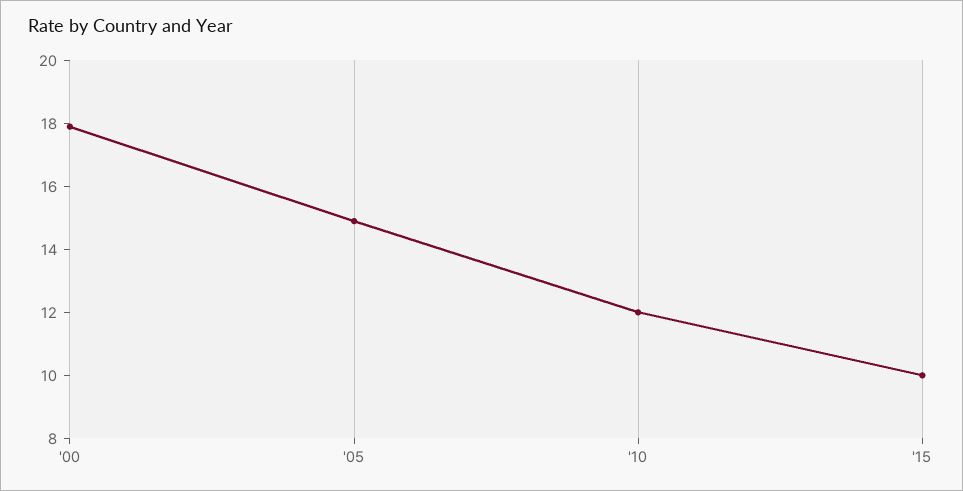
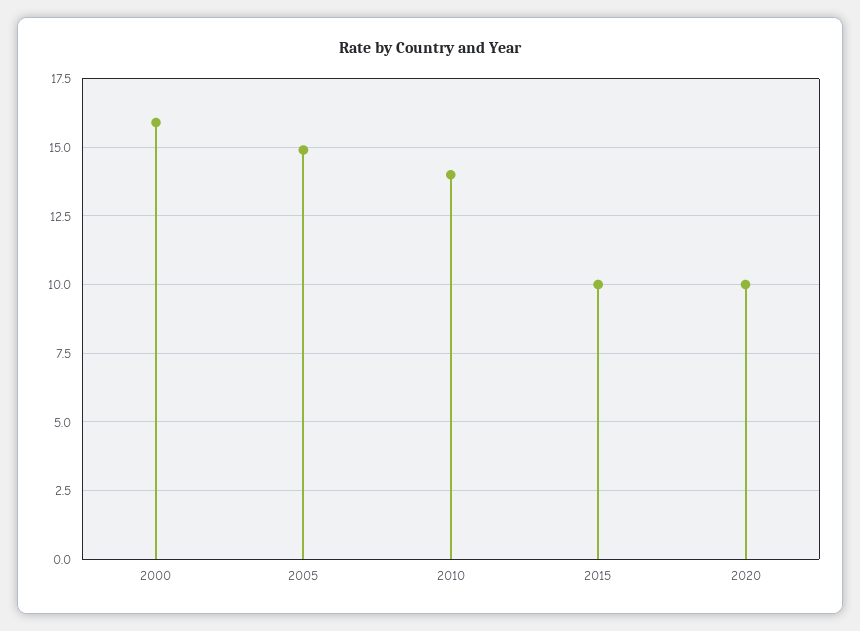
'00: 18 -> 16
'10: 12 -> 14
2020: none -> 10

